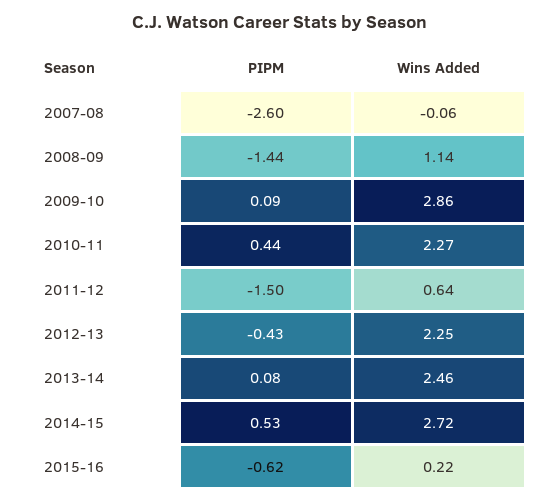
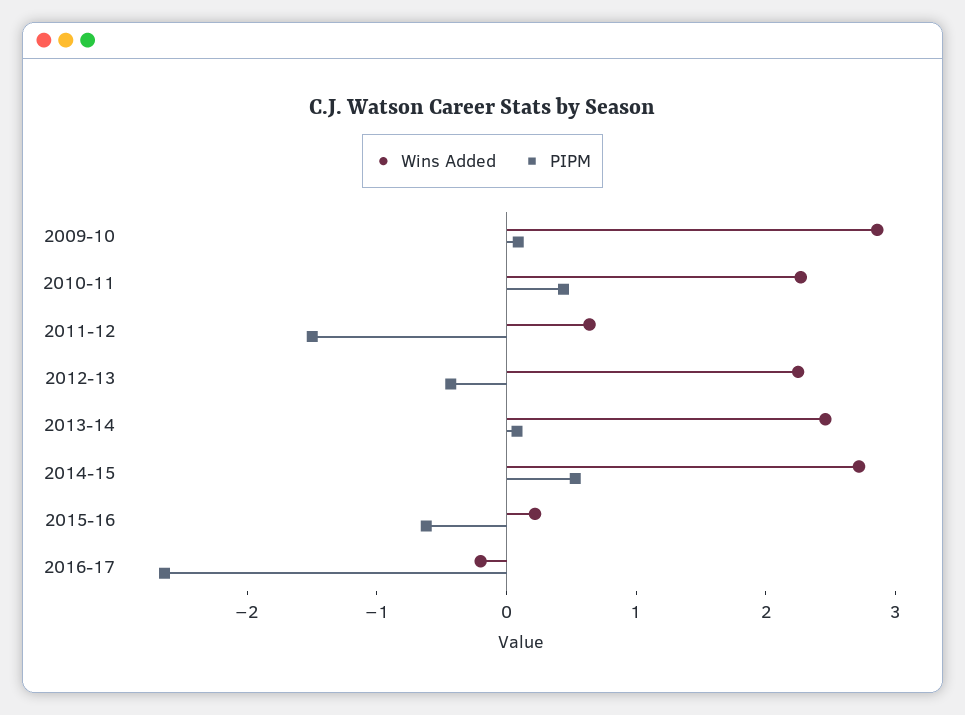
PIPM, 2007-08: -2.6 -> none
Wins Added, 2007-08: -0.06 -> none
PIPM, 2008-09: -1.44 -> none
Wins Added, 2008-09: 1.14 -> none
Wins Added, 2016-17: none -> -0.2
PIPM, 2016-17: none -> -2.6

